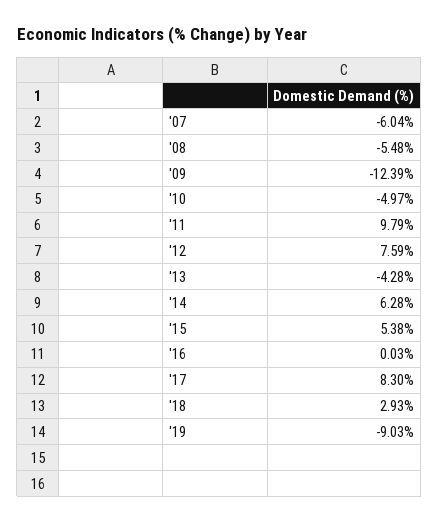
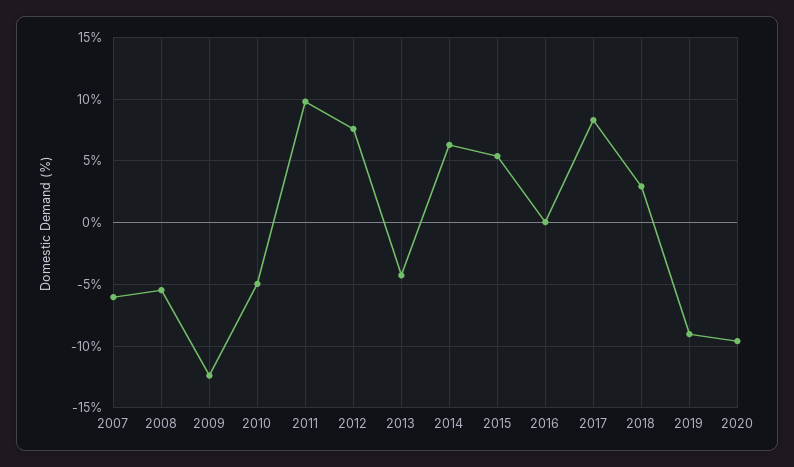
2020: none -> -9.5

